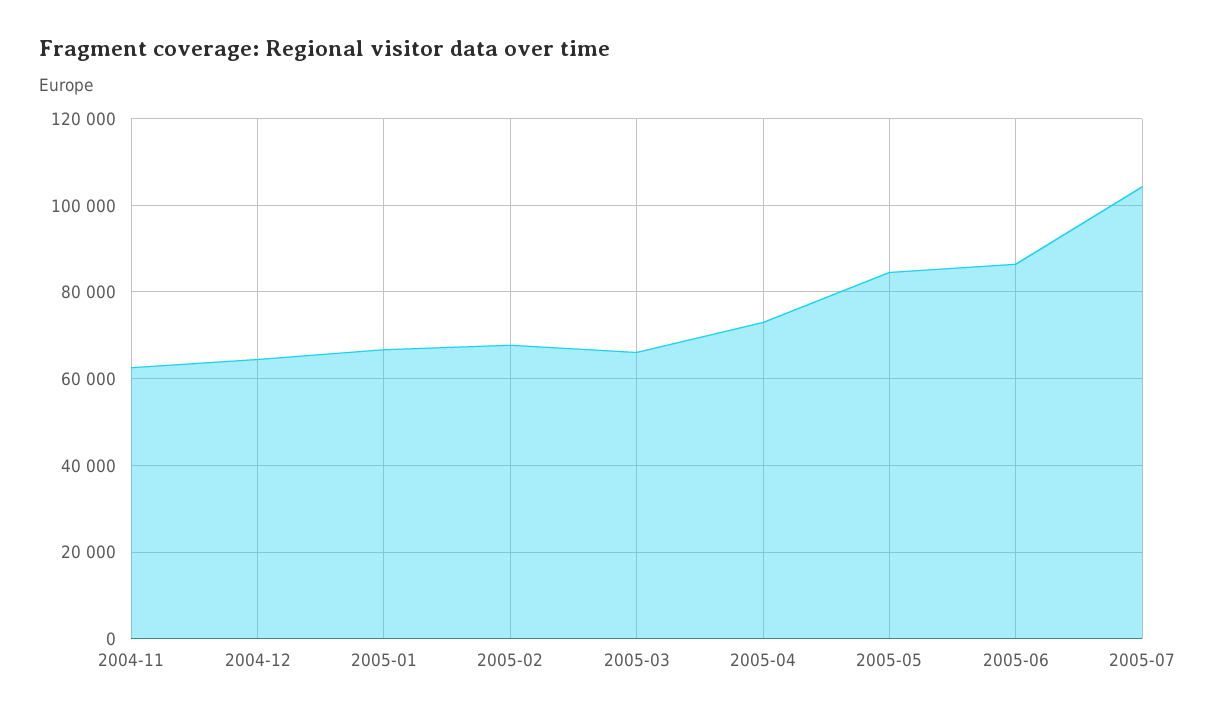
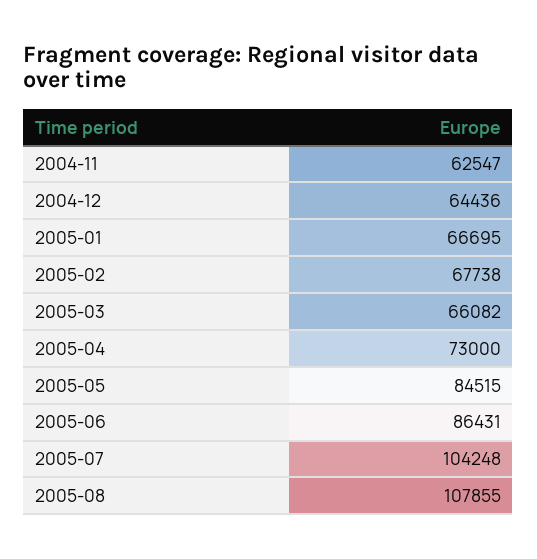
2005-08: none -> 107855

